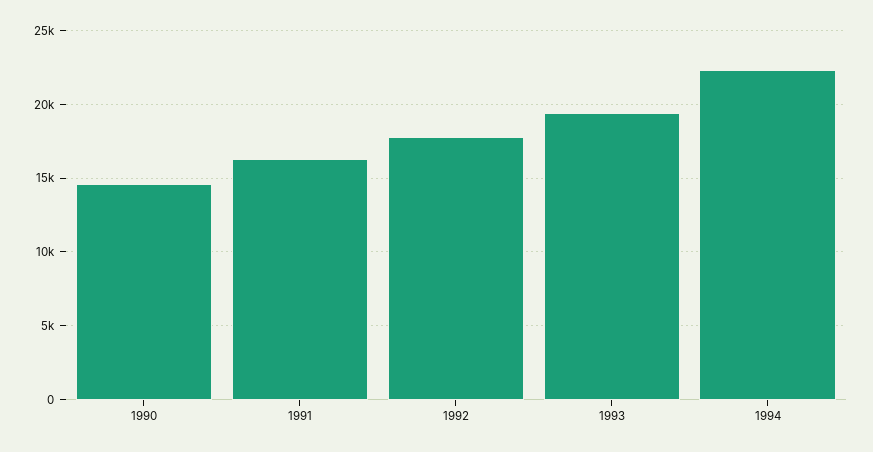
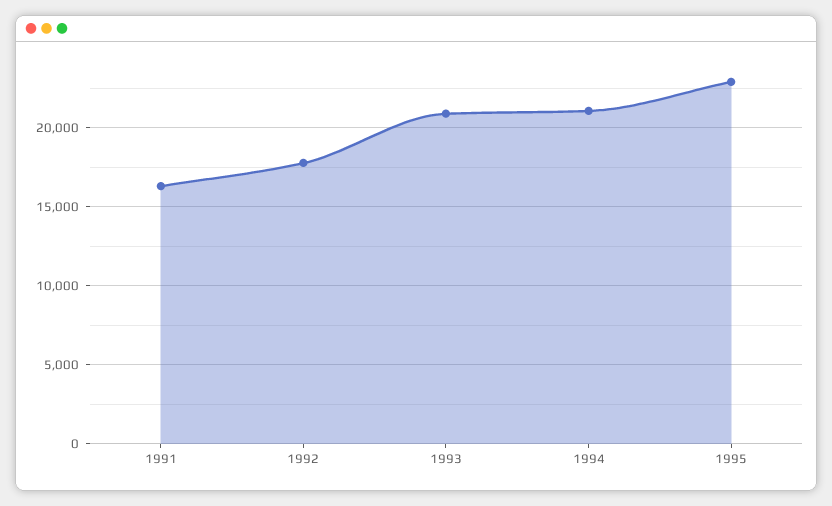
1990: 14500 -> none
1993: 19500 -> 21000
1994: 22500 -> 21000
1995: none -> 23000

